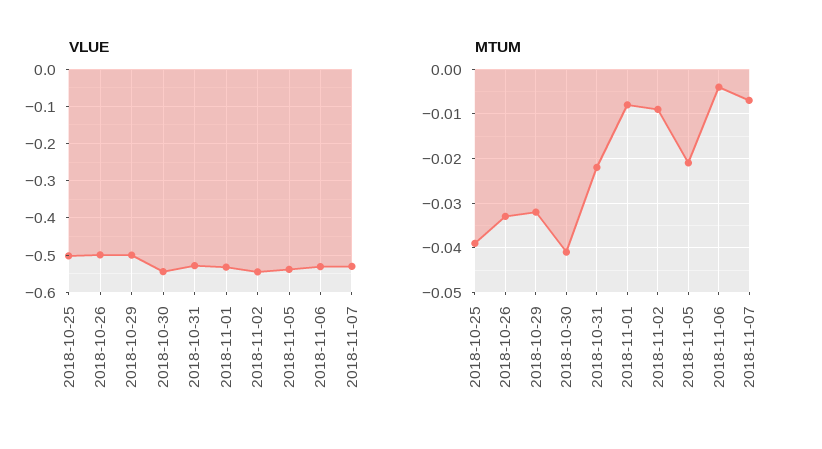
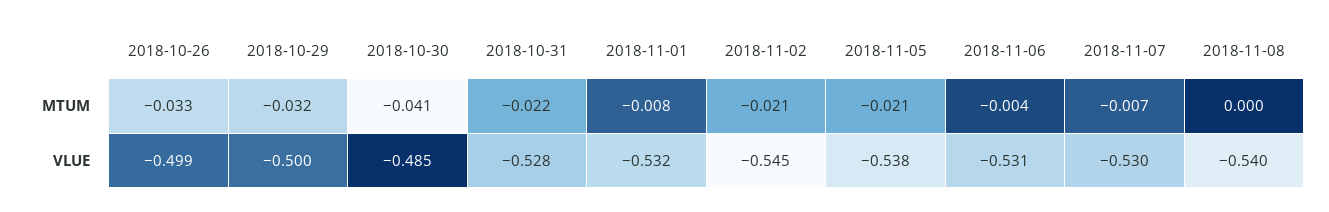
VLUE, 2018-10-25: -0.5 -> none
VLUE, 2018-10-30: -0.54 -> -0.485
MTUM, 2018-10-25: -0.04 -> none
MTUM, 2018-11-02: -0.01 -> -0.021
MTUM, 2018-11-08: none -> 0
VLUE, 2018-11-08: none -> -0.54

